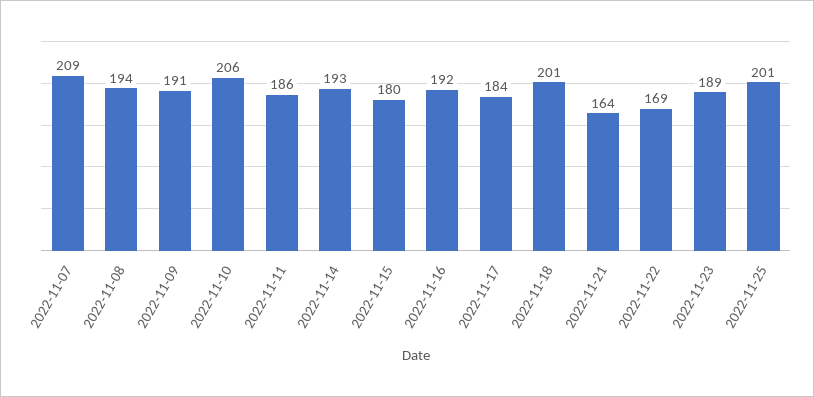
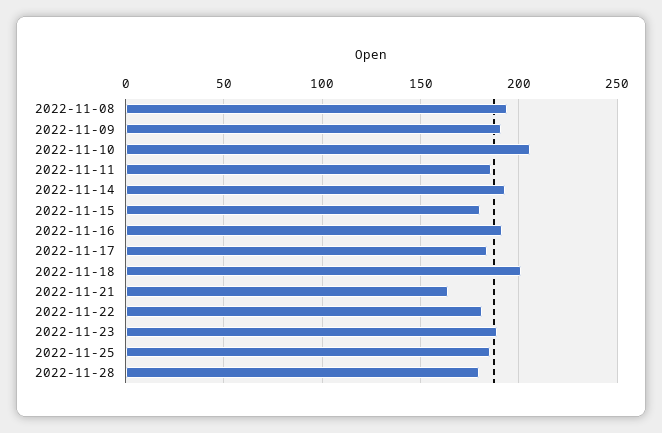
2022-11-07: 209 -> none
2022-11-22: 169 -> 180
2022-11-25: 201 -> 185
2022-11-28: none -> 180

